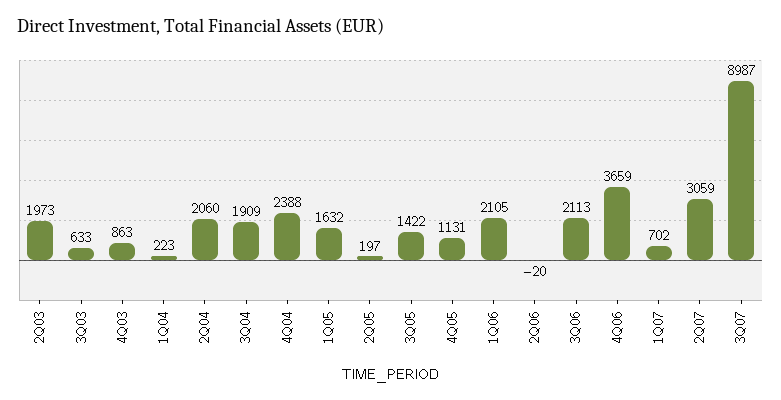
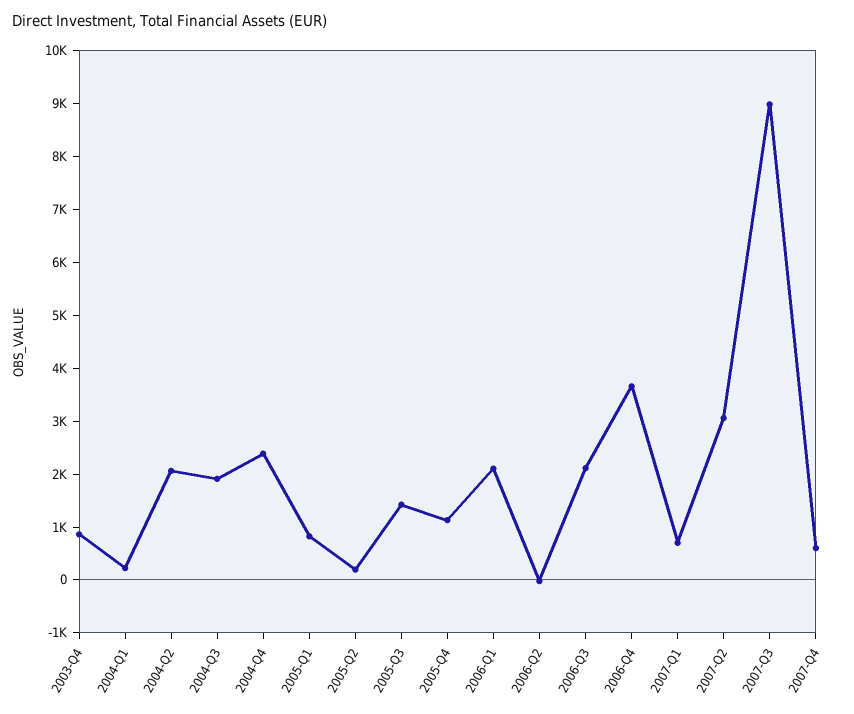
2Q03: 1973 -> none
3Q03: 633 -> none
1Q05: 1632 -> 800
2007-Q4: none -> 600

